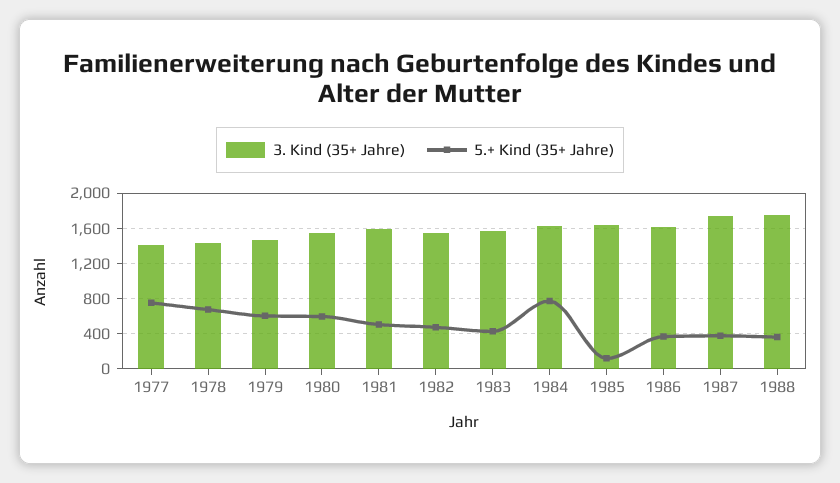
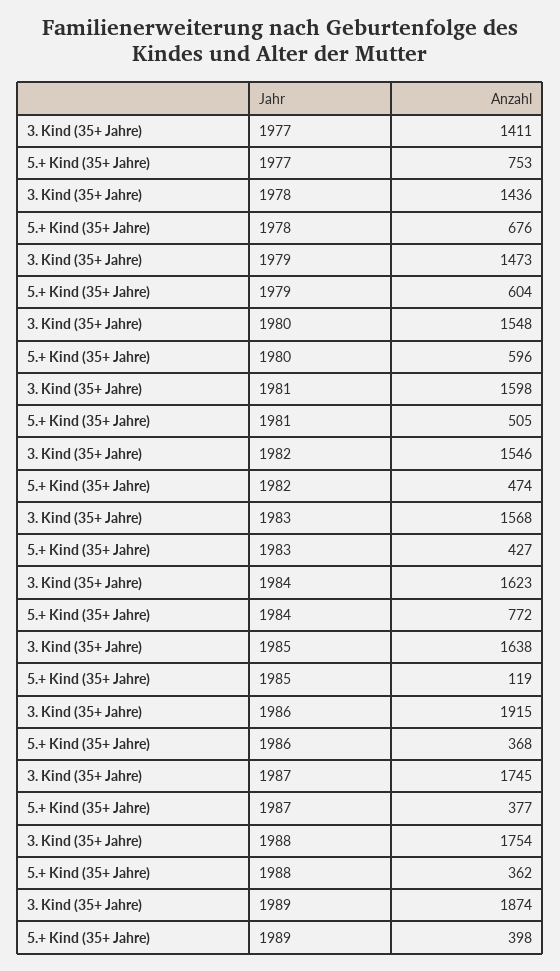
3. Kind (35+ Jahre), 1986: 1600 -> 1915
3. Kind (35+ Jahre), 1989: none -> 1874
5.+ Kind (35+ Jahre), 1989: none -> 398

